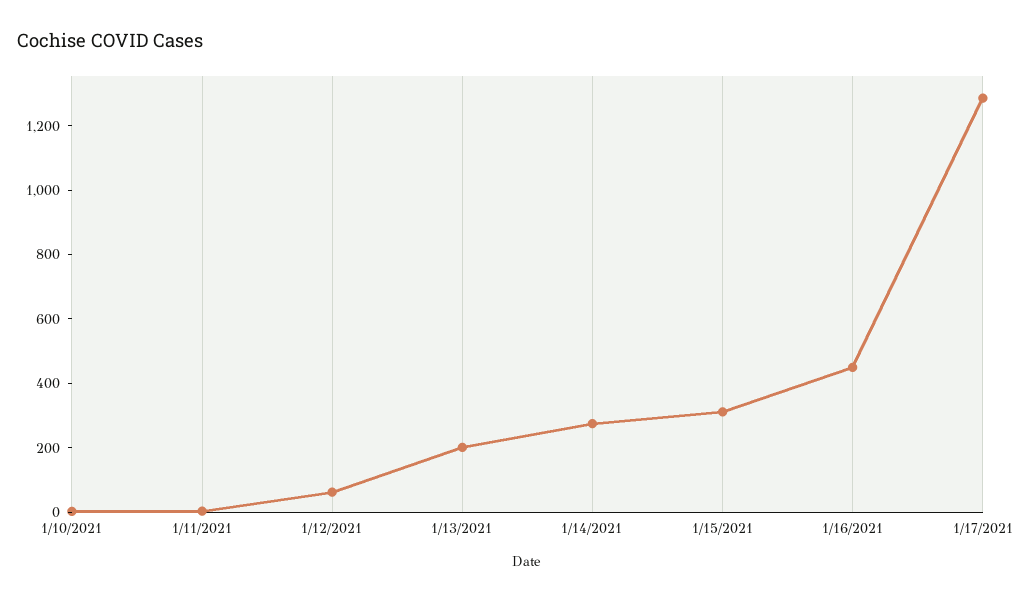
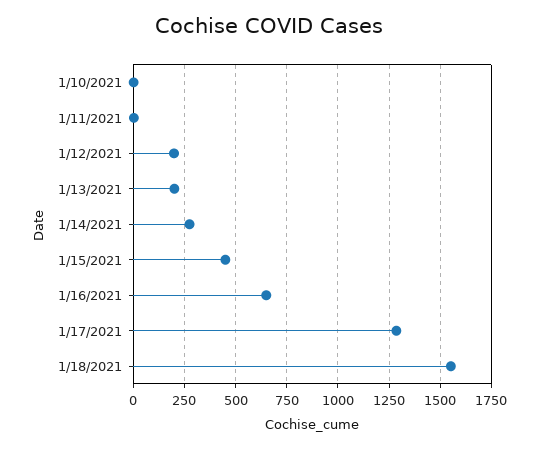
1/12/2021: 50 -> 200
1/15/2021: 300 -> 450
1/16/2021: 450 -> 650
1/18/2021: none -> 1550

